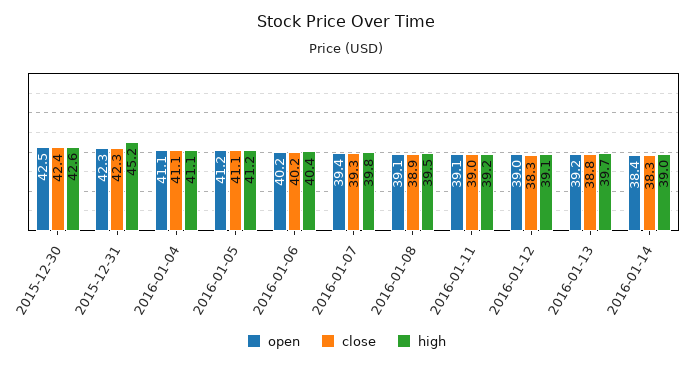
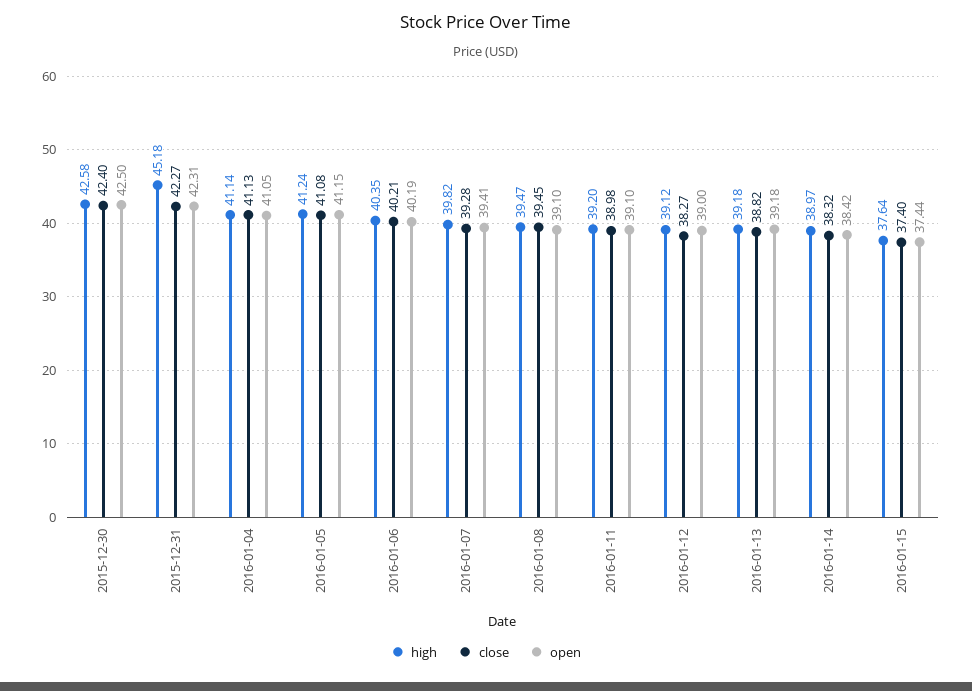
close, 2016-01-08: 38.9 -> 39.45
high, 2016-01-13: 39.7 -> 39.18
high, 2016-01-15: none -> 37.64
close, 2016-01-15: none -> 37.4
open, 2016-01-15: none -> 37.44

